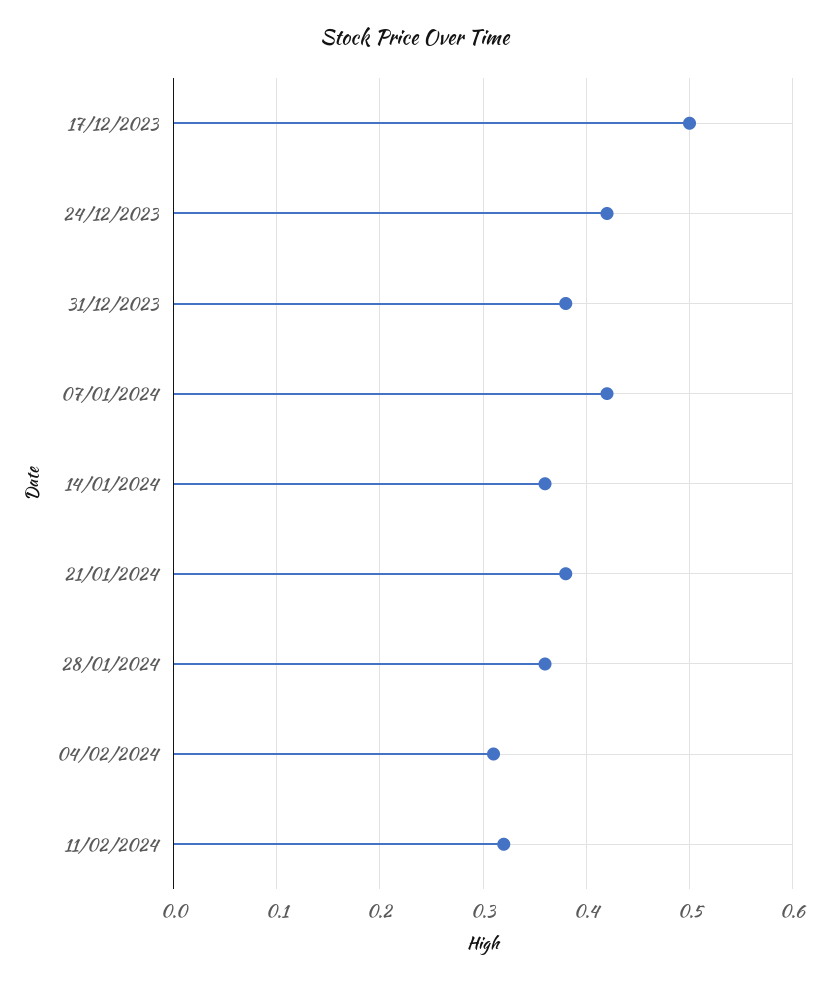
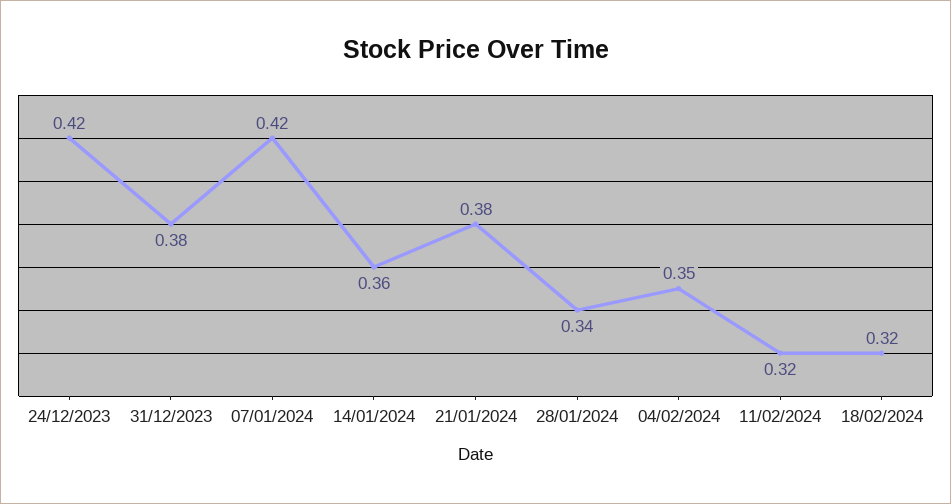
17/12/2023: 0.5 -> none
28/01/2024: 0.36 -> 0.34
04/02/2024: 0.31 -> 0.35
18/02/2024: none -> 0.32

